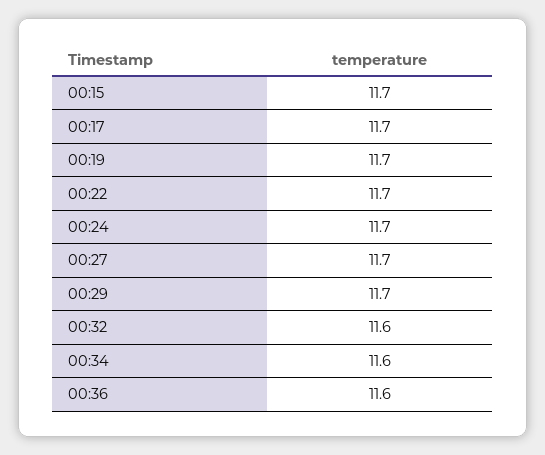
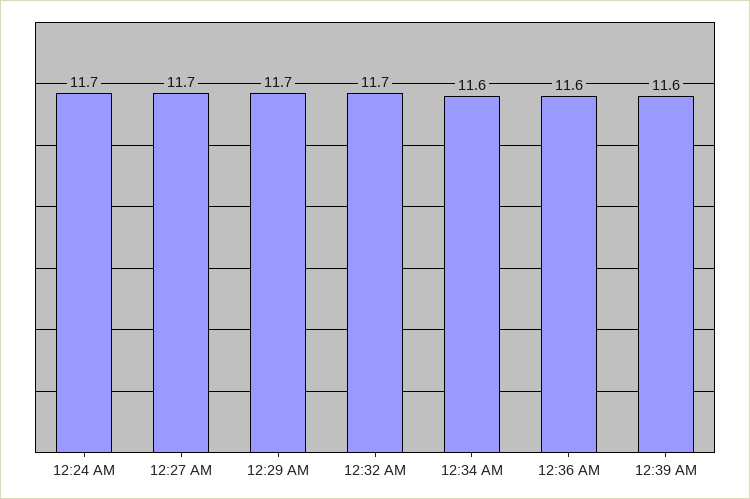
00:15: 11.7 -> none
00:17: 11.7 -> none
00:19: 11.7 -> none
00:22: 11.7 -> none
00:32: 11.6 -> 11.7
12:39 AM: none -> 11.6

